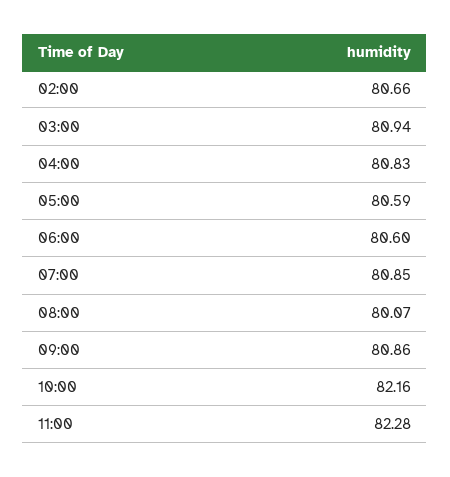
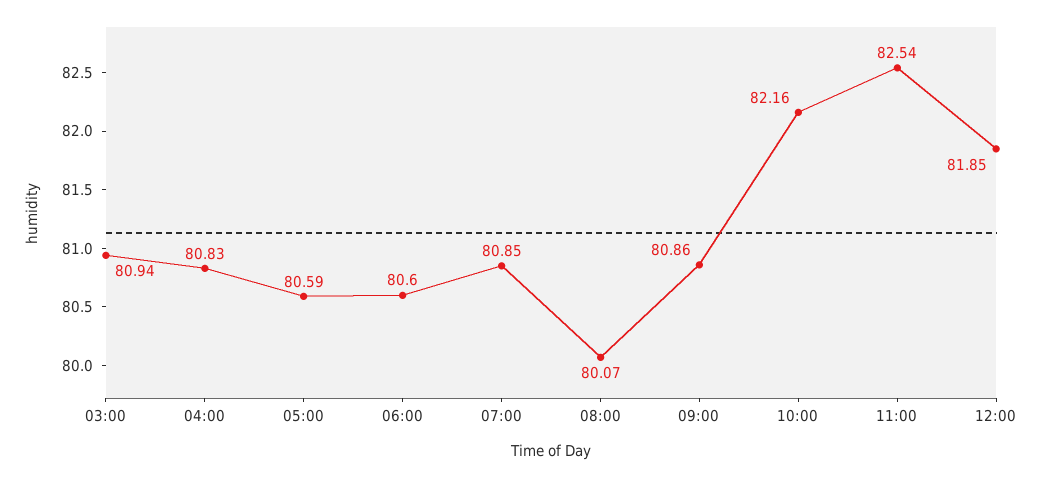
02:00: 80.66 -> none
11:00: 82.28 -> 82.54
12:00: none -> 81.85

